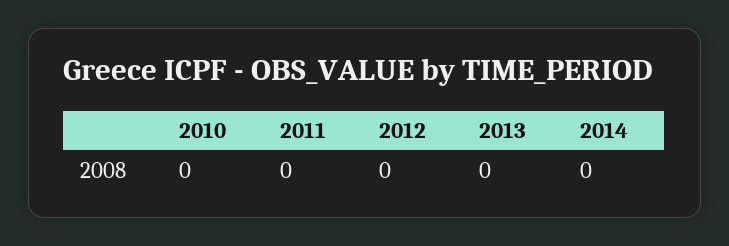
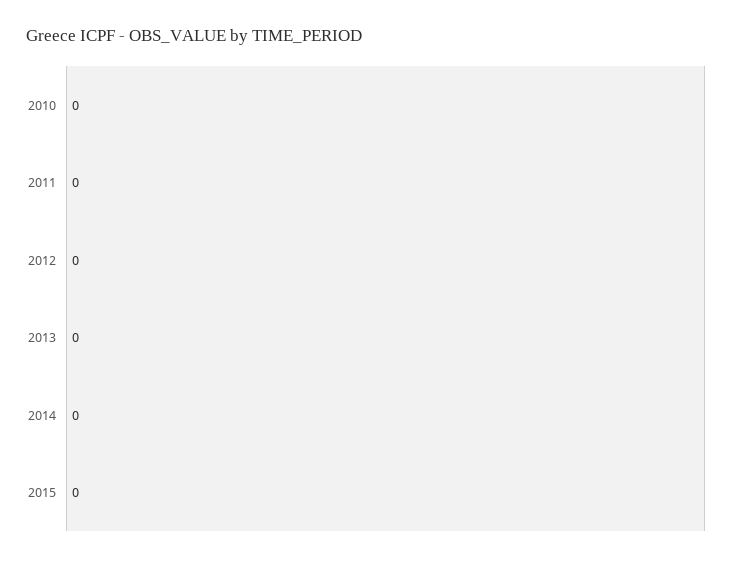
2015: none -> 0

